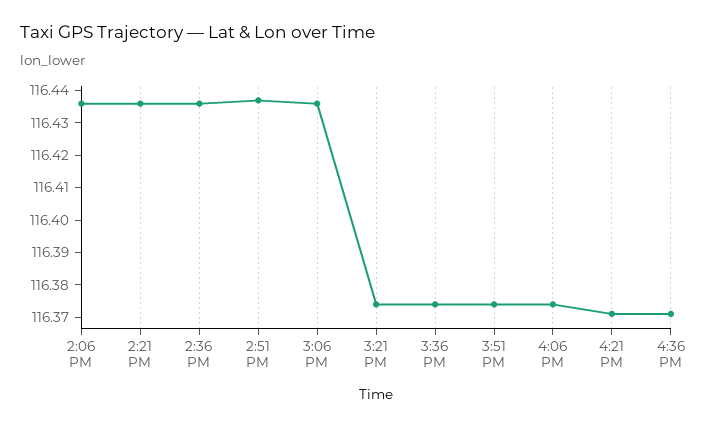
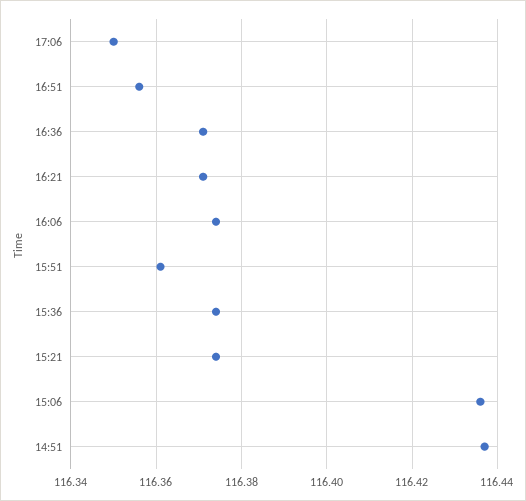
2:06 PM: 116.435 -> none
2:21 PM: 116.435 -> none
2:36 PM: 116.435 -> none
3:51 PM: 116.375 -> 116.36
17:06: none -> 116.35
16:51: none -> 116.355

